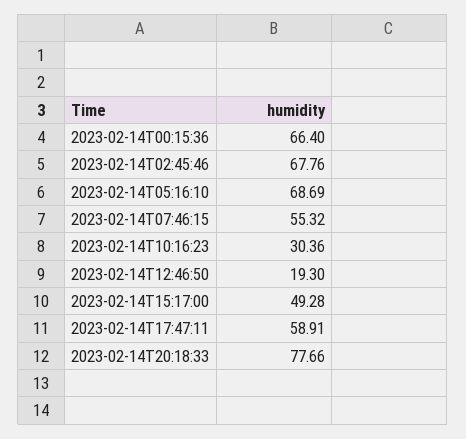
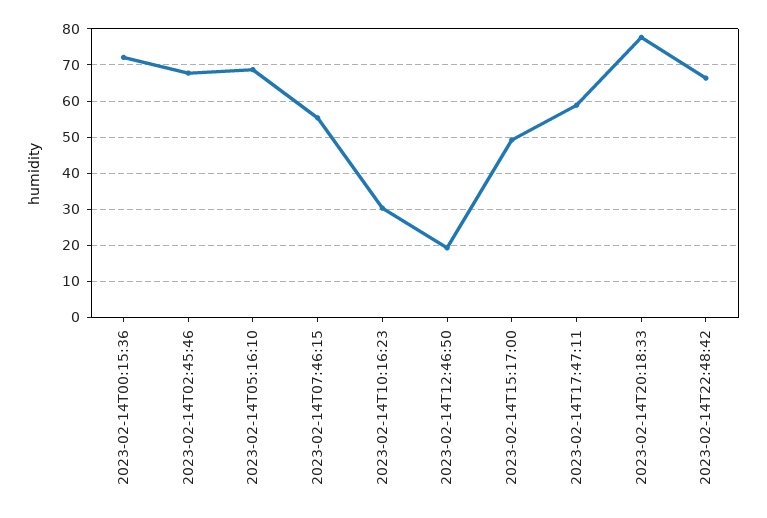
2023-02-14T00:15:36: 66.4 -> 72
2023-02-14T22:48:42: none -> 66

